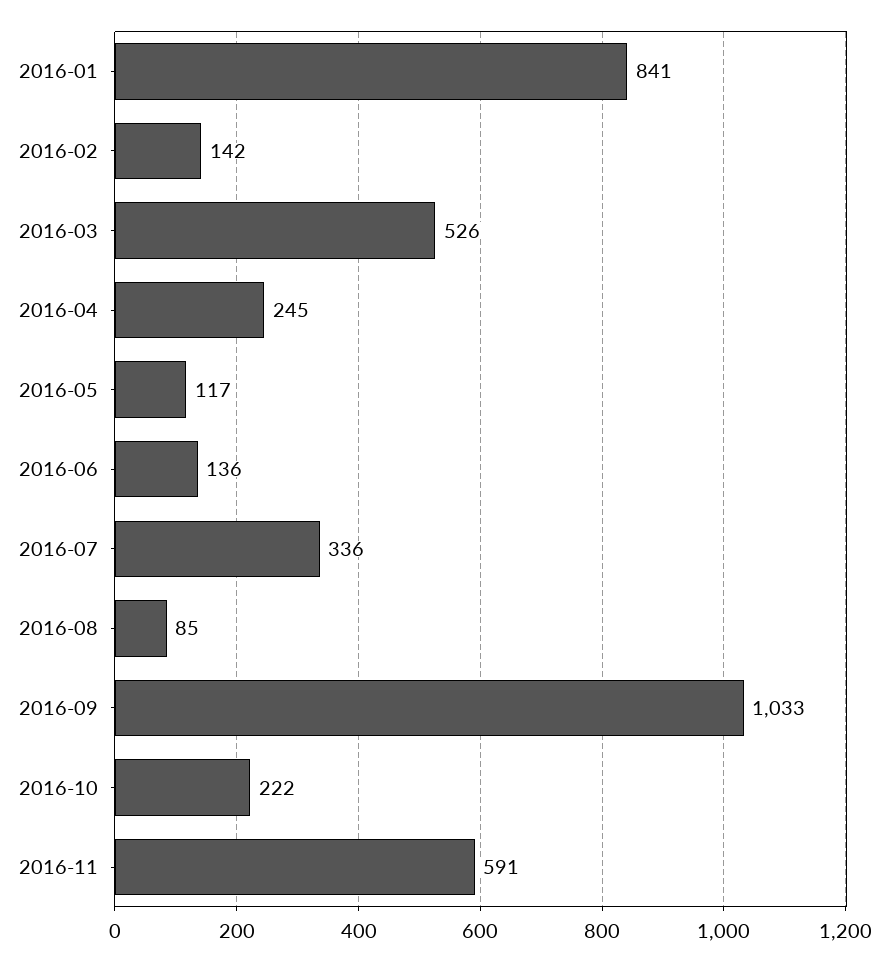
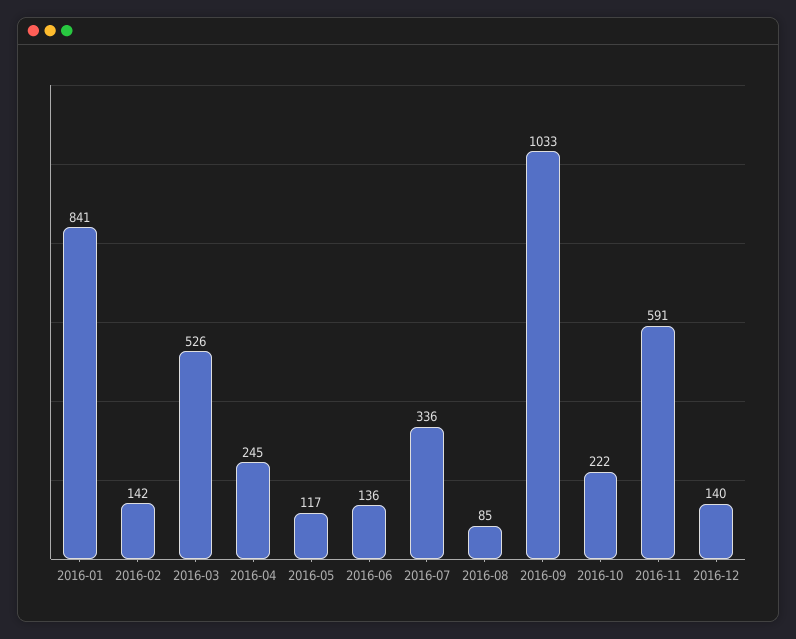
2016-12: none -> 140

